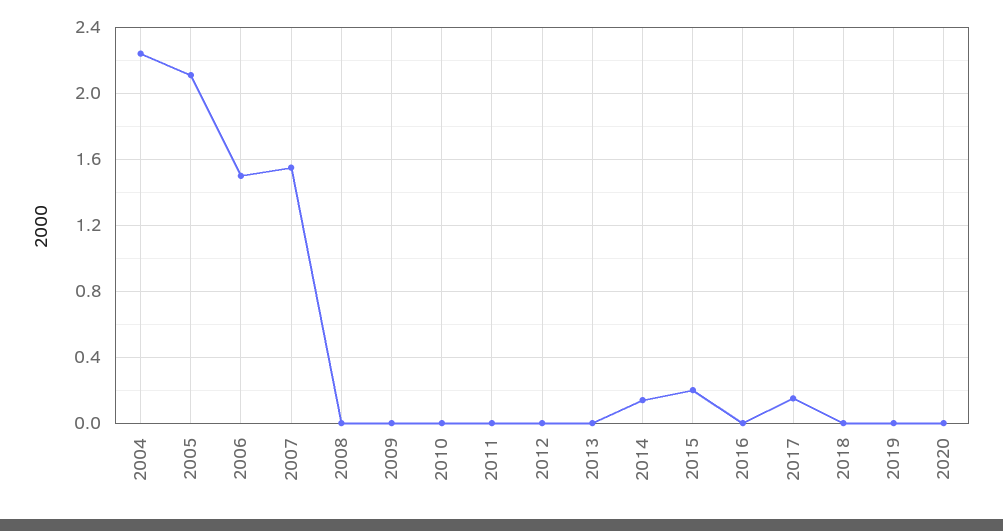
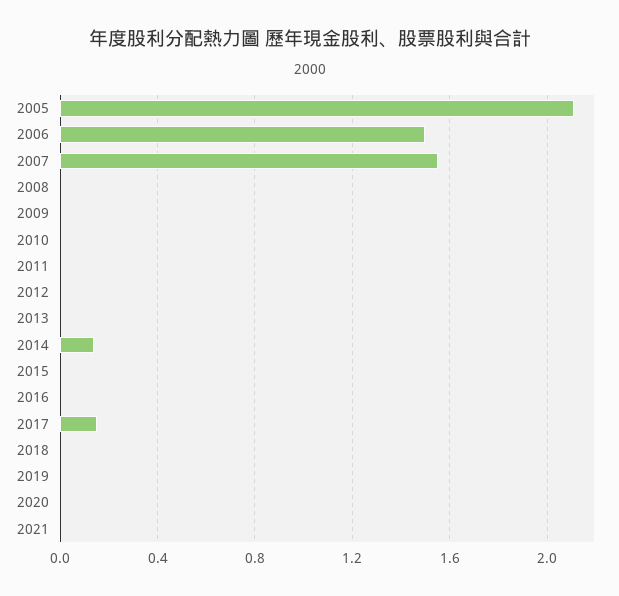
2004: 2.25 -> none
2015: 0.2 -> 0
2021: none -> 0

